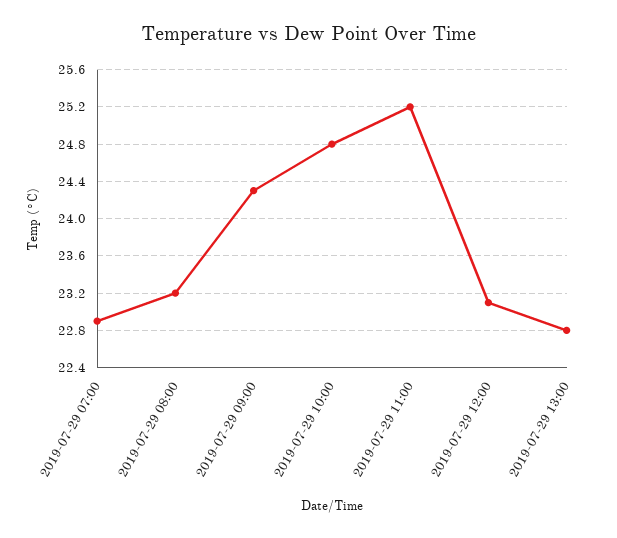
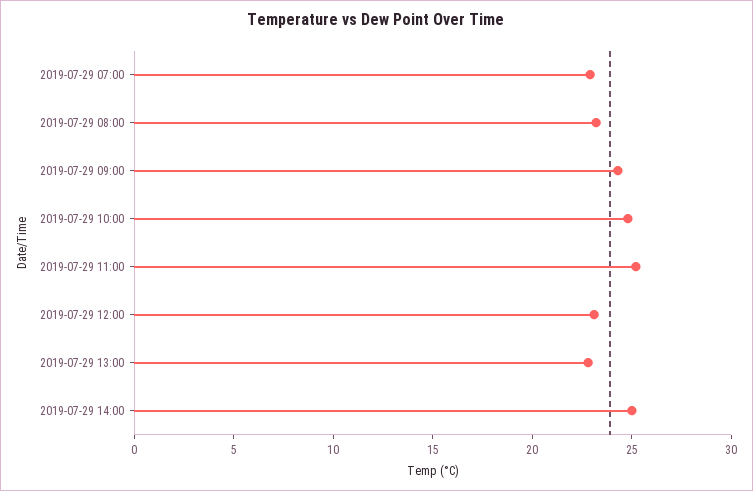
2019-07-29 14:00: none -> 25

